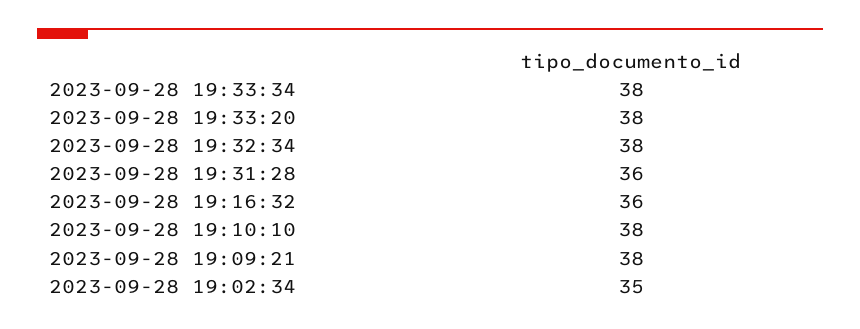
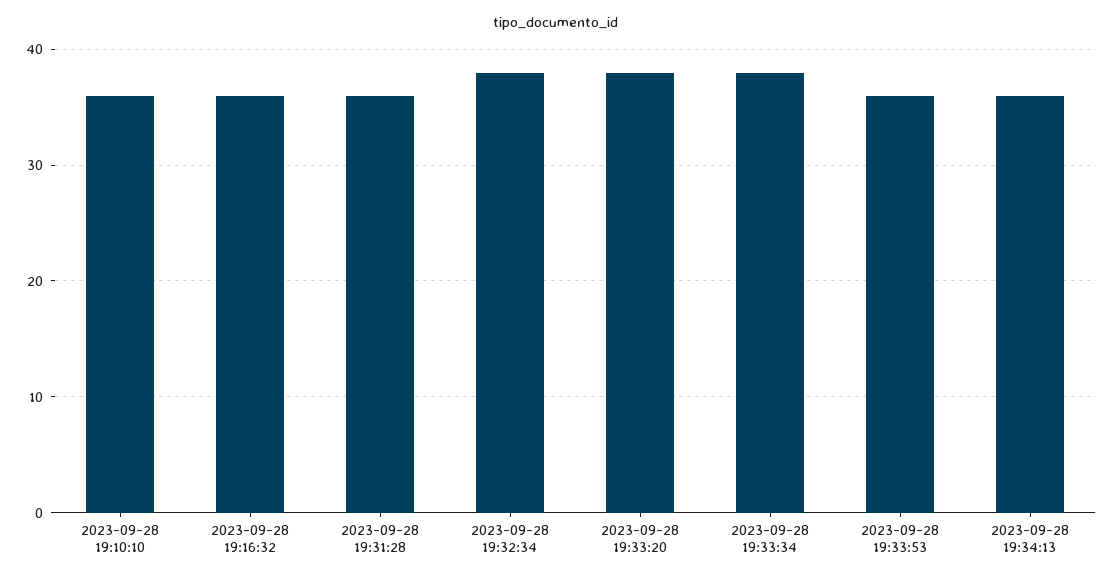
2023-09-28 19:10:10: 38 -> 36
2023-09-28 19:09:21: 38 -> none
2023-09-28 19:02:34: 35 -> none
2023-09-28 19:33:53: none -> 36
2023-09-28 19:34:13: none -> 36

